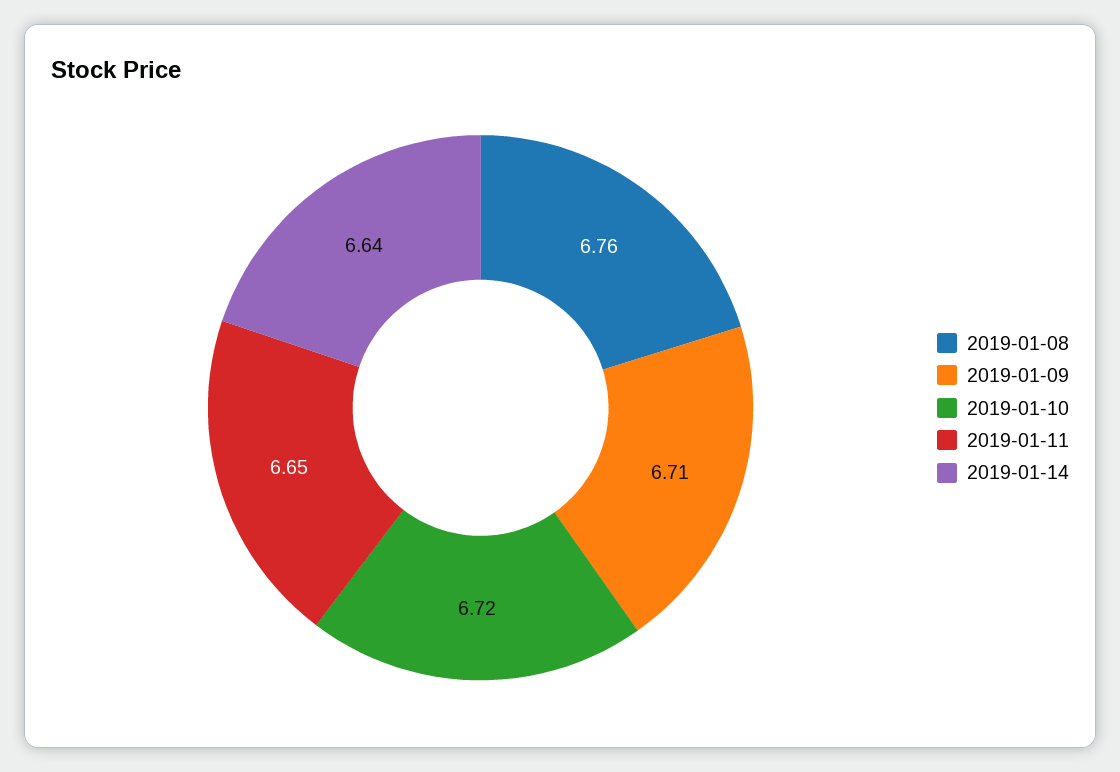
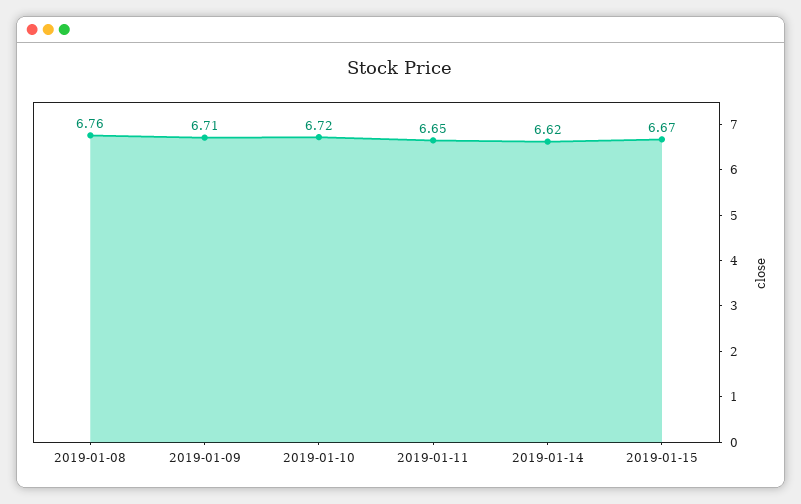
2019-01-14: 6.64 -> 6.62
2019-01-15: none -> 6.67

